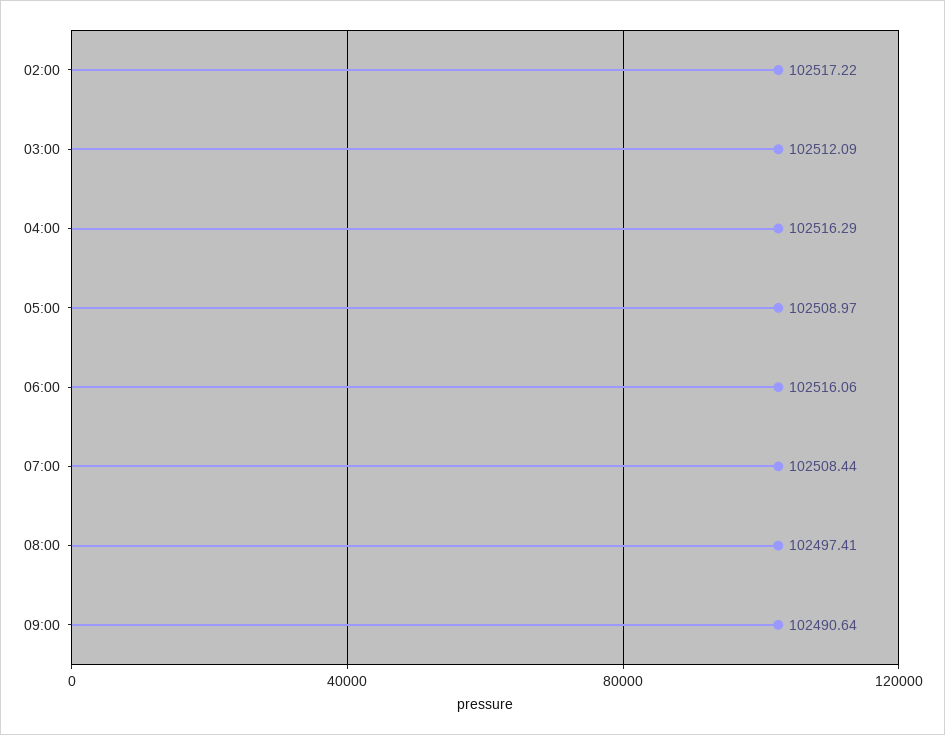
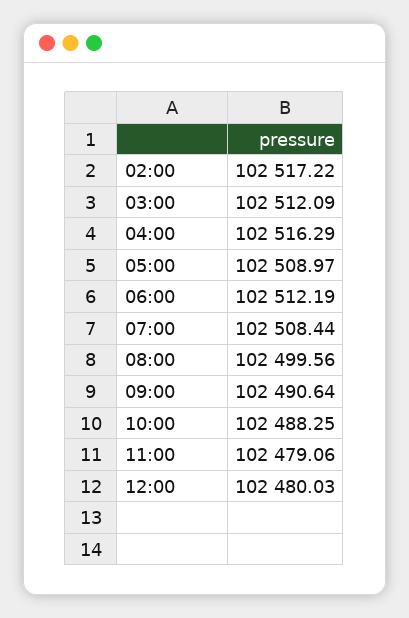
06:00: 102516.06 -> 102512.19
08:00: 102497.41 -> 102499.56
10:00: none -> 102488.25
11:00: none -> 102479.06
12:00: none -> 102480.03

